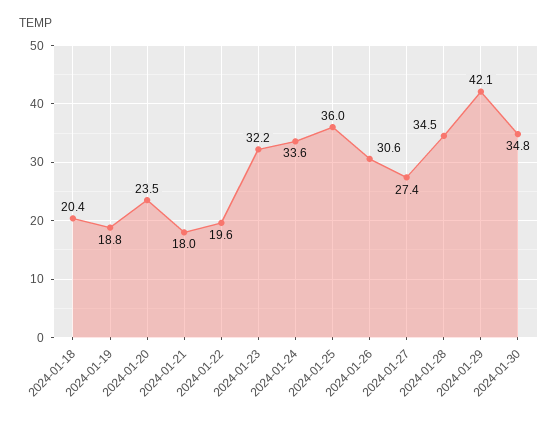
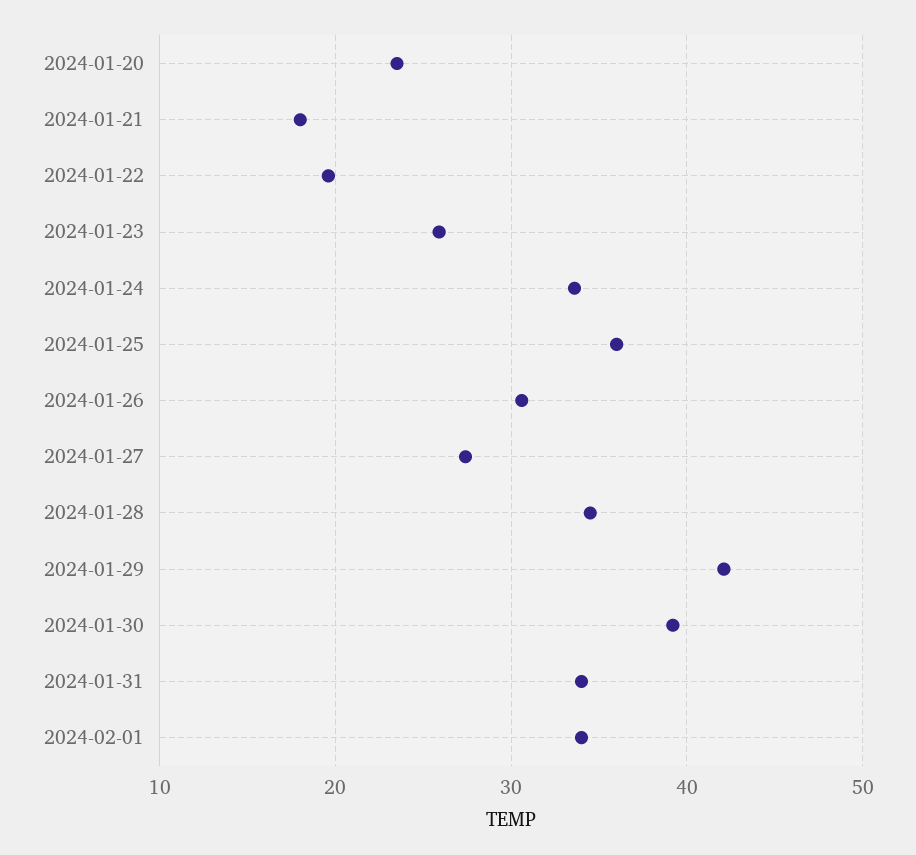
2024-01-18: 20.4 -> none
2024-01-19: 18.8 -> none
2024-01-23: 32.2 -> 26
2024-01-30: 34.8 -> 39
2024-01-31: none -> 34
2024-02-01: none -> 34

